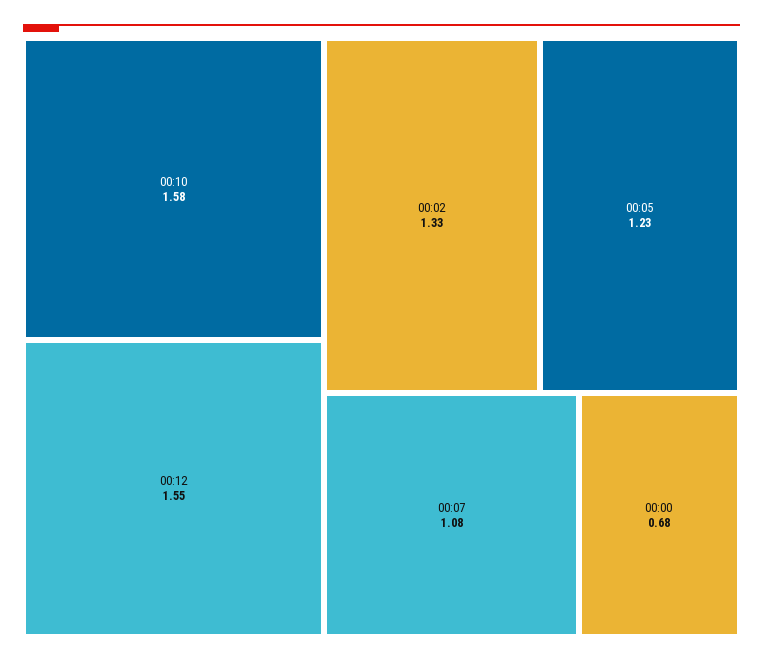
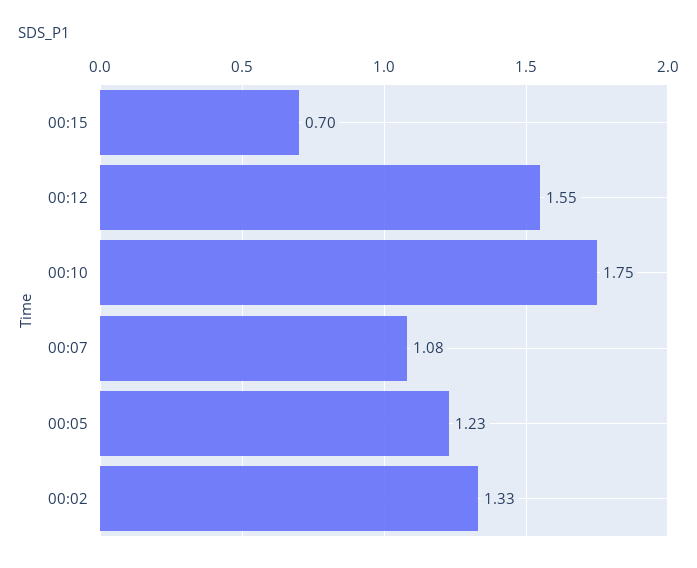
00:10: 1.58 -> 1.75
00:00: 0.68 -> none
00:15: none -> 0.7

